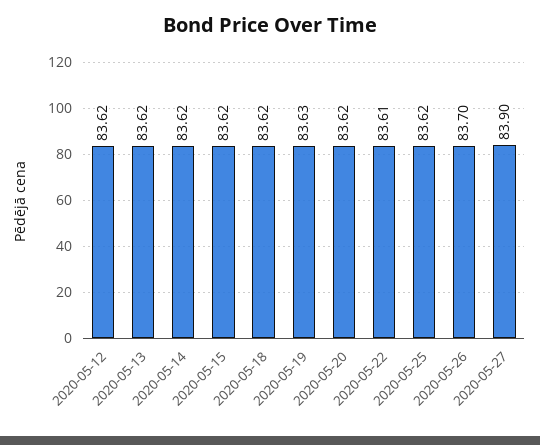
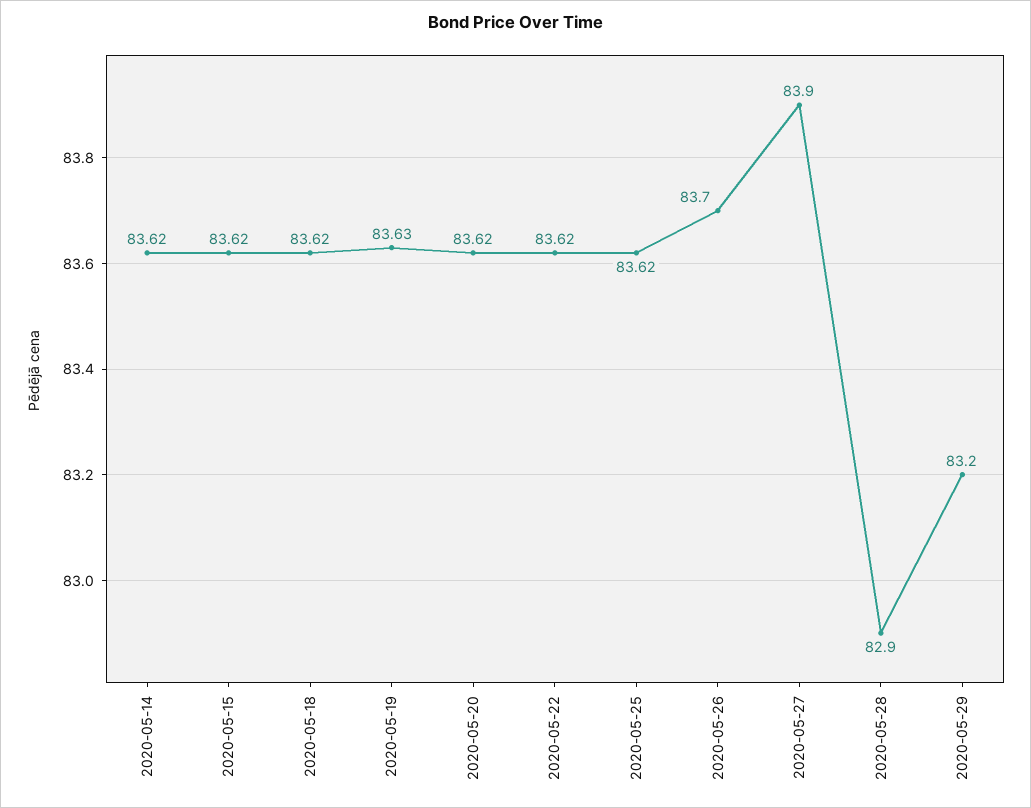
2020-05-12: 83.62 -> none
2020-05-13: 83.62 -> none
2020-05-22: 83.61 -> 83.62
2020-05-28: none -> 82.9
2020-05-29: none -> 83.2

